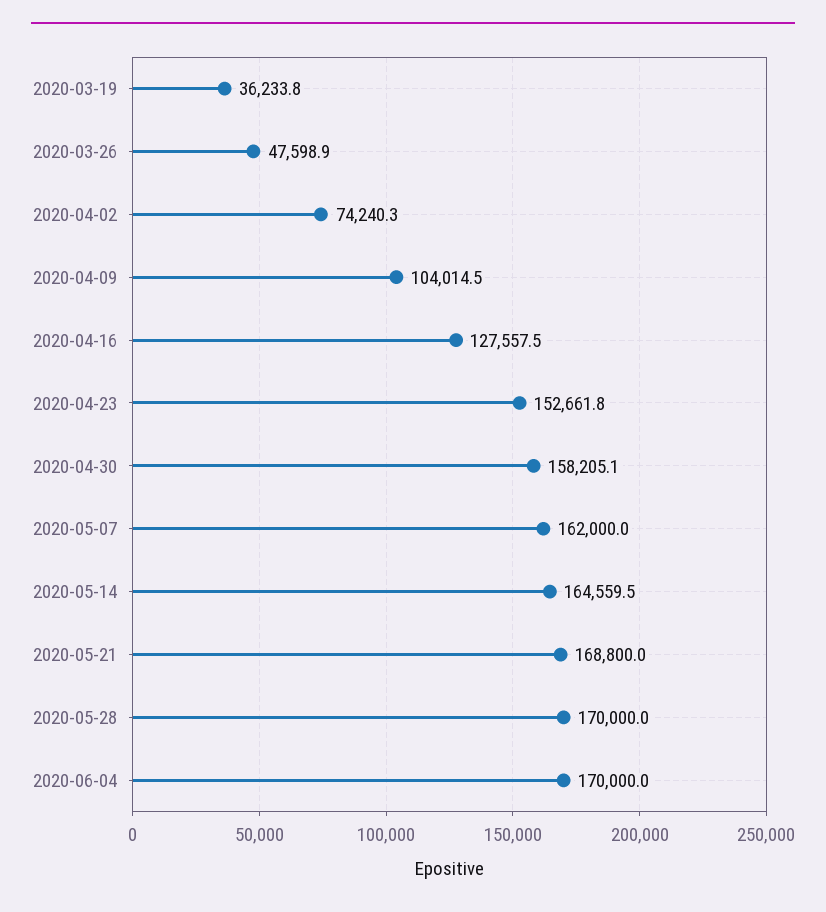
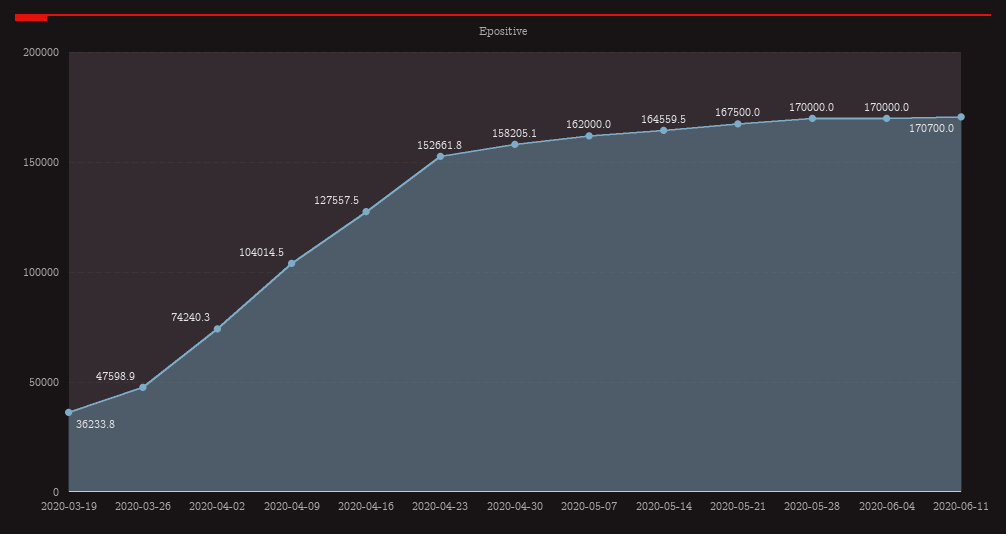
2020-05-21: 168800 -> 167500
2020-06-11: none -> 170700

